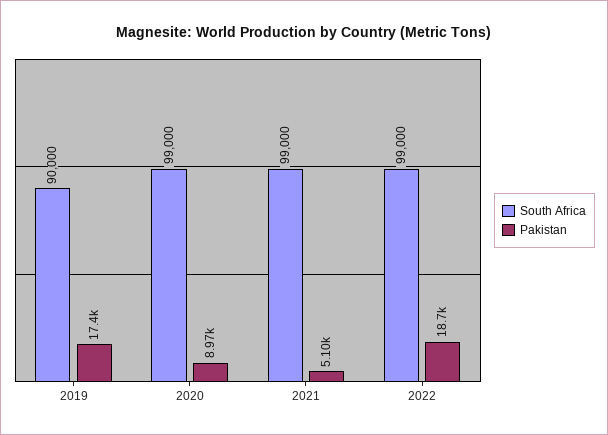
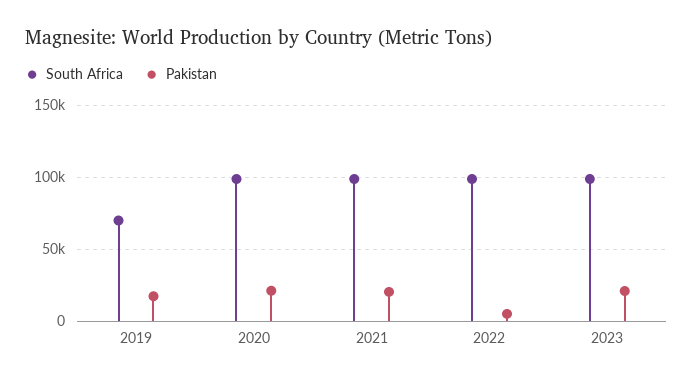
South Africa, 2019: 90000 -> 70000
Pakistan, 2020: 8970 -> 20000
Pakistan, 2021: 5100 -> 20000
Pakistan, 2022: 18700 -> 5000
South Africa, 2023: none -> 100000
Pakistan, 2023: none -> 20000

